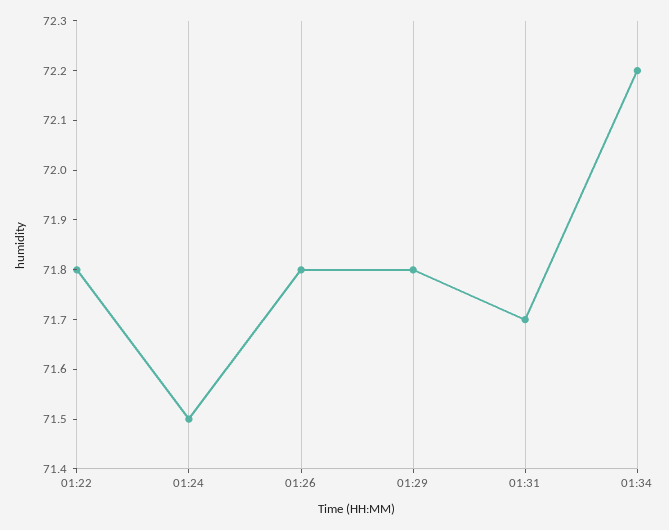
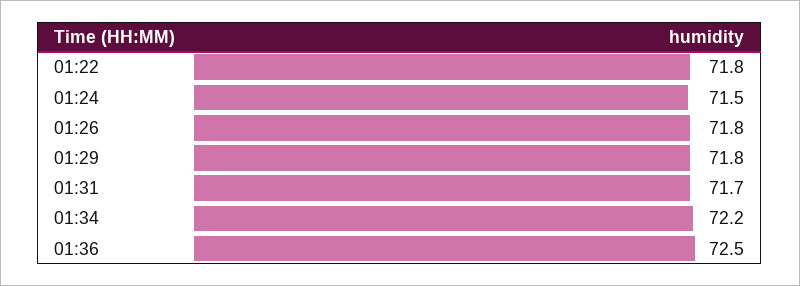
01:36: none -> 72.5

